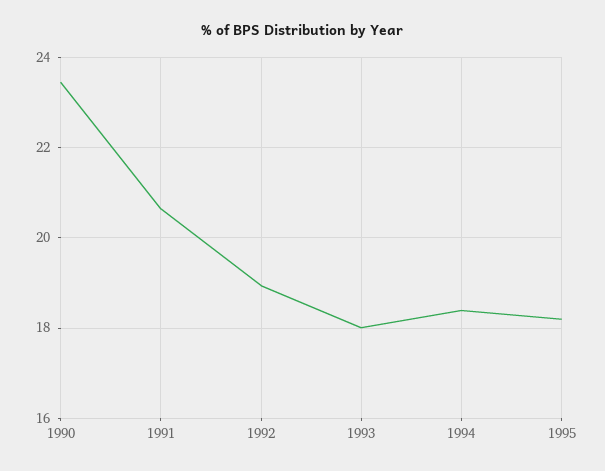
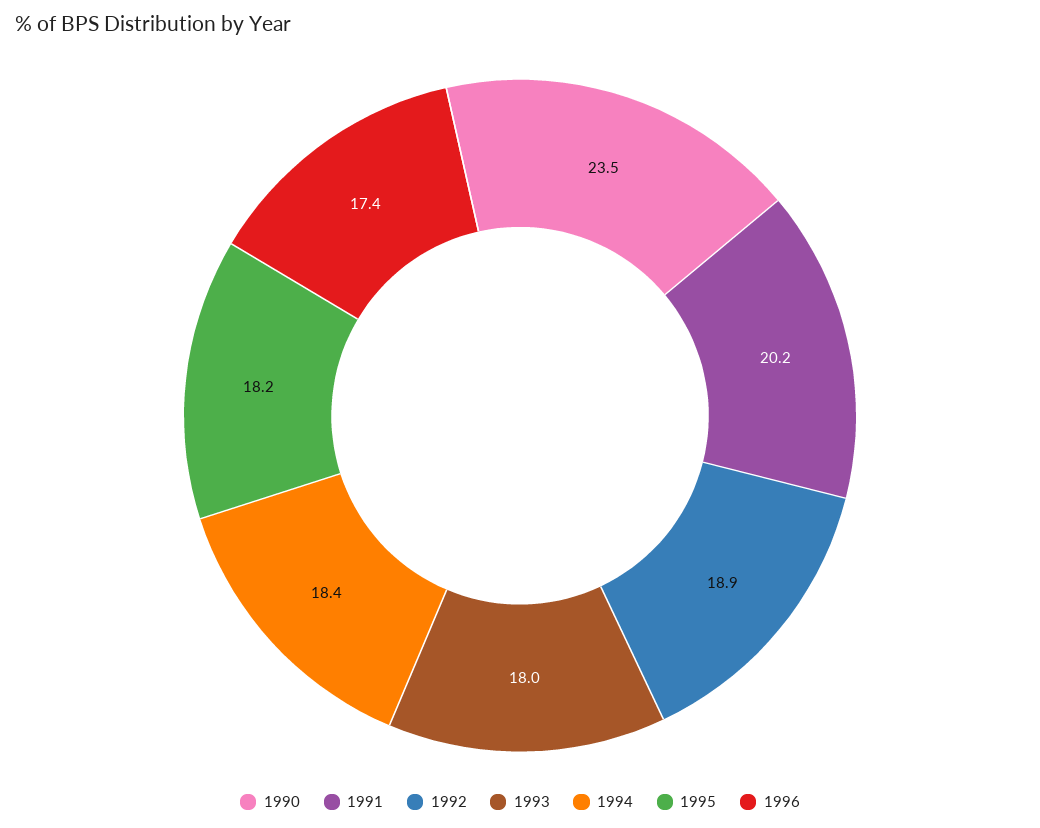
1991: 20.6 -> 20.2
1996: none -> 17.4

